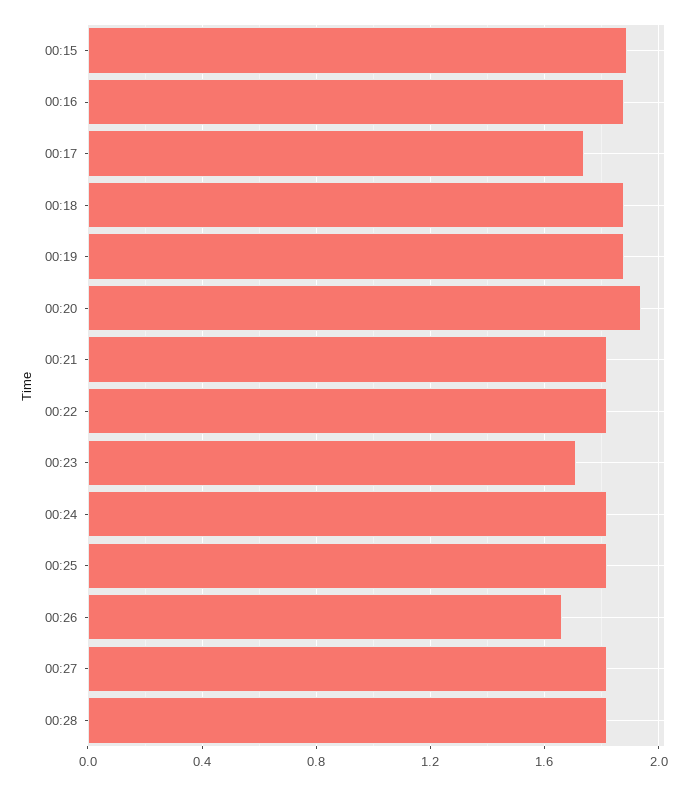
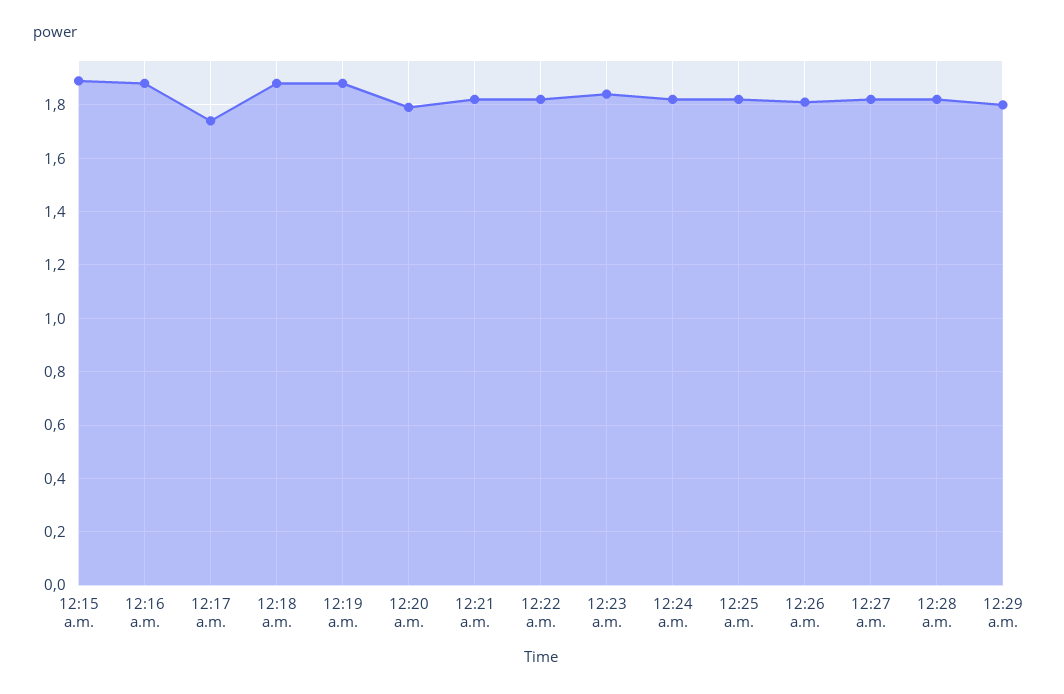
00:20: 1.95 -> 1.8
00:23: 1.7 -> 1.85
00:26: 1.65 -> 1.8
12:29 a.m.: none -> 1.8

